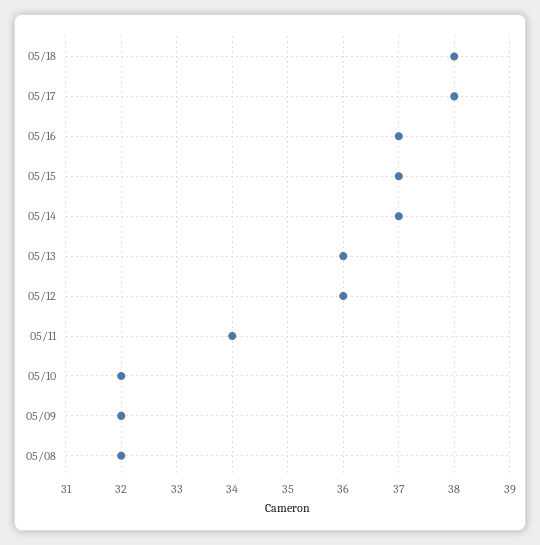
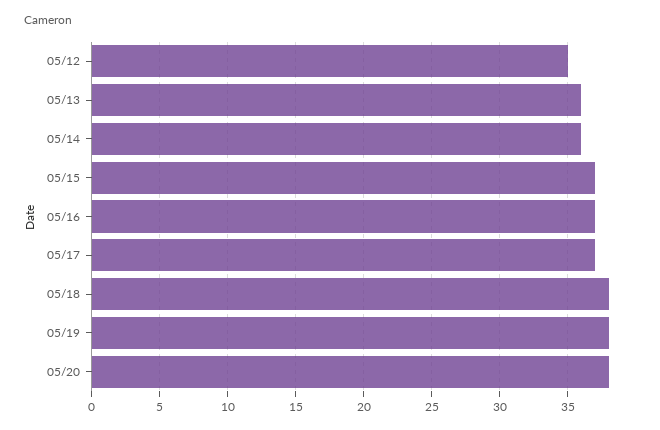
05/17: 38 -> 37
05/14: 37 -> 36
05/12: 36 -> 35
05/11: 34 -> none
05/10: 32 -> none
05/09: 32 -> none
05/08: 32 -> none
05/19: none -> 38
05/20: none -> 38

